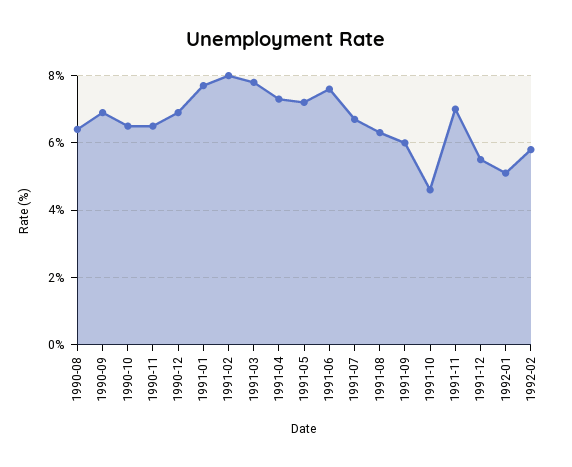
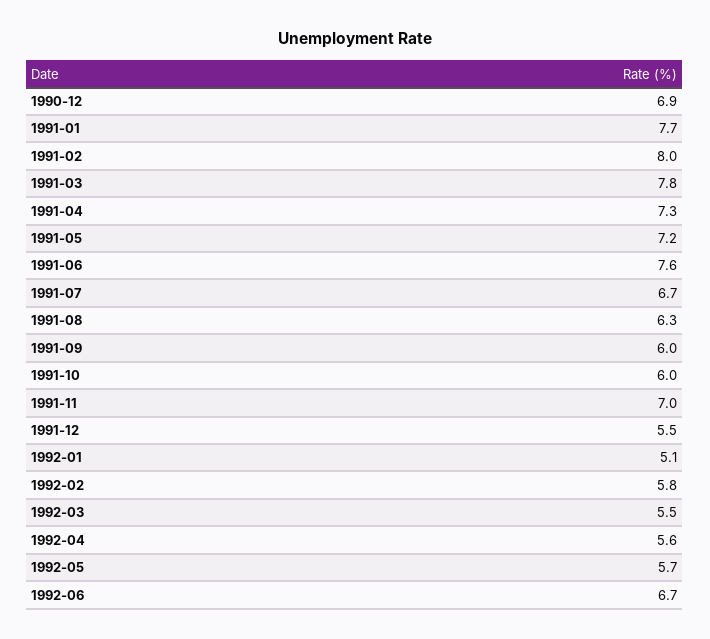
1990-08: 6.5 -> none
1990-09: 7 -> none
1990-10: 6.5 -> none
1990-11: 6.5 -> none
1991-10: 4.5 -> 6
1992-03: none -> 5.5
1992-04: none -> 5.6
1992-05: none -> 5.7
1992-06: none -> 6.7

